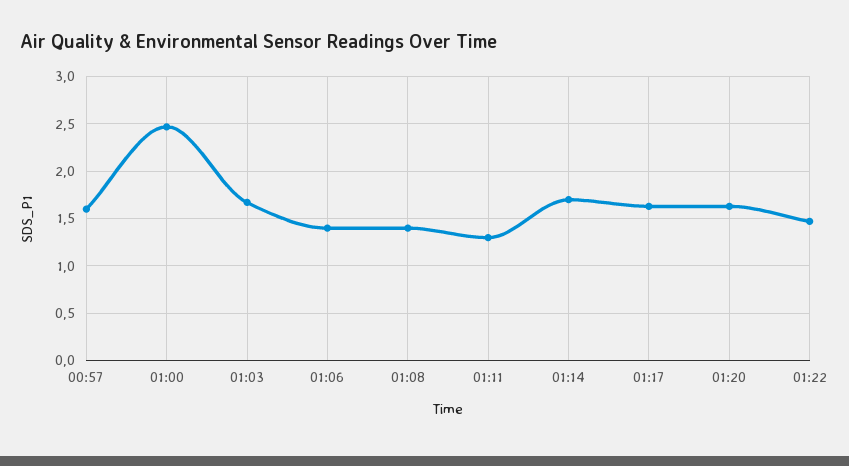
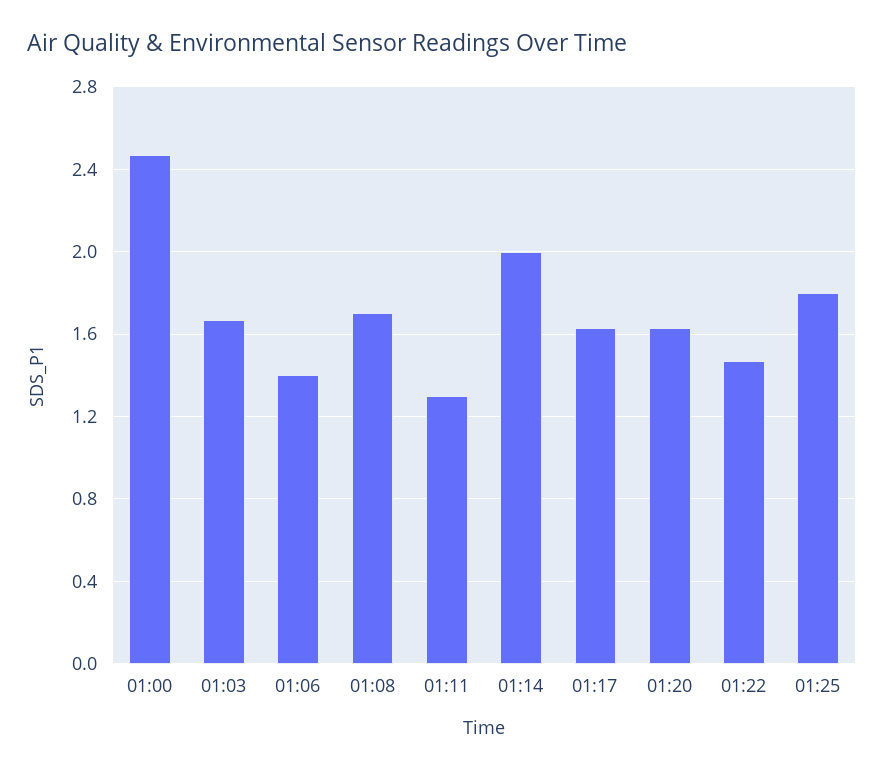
00:57: 1.6 -> none
01:08: 1.4 -> 1.7
01:14: 1.7 -> 2
01:25: none -> 1.8

